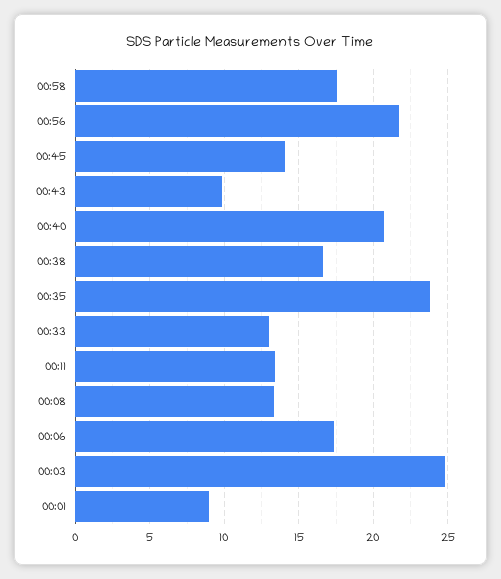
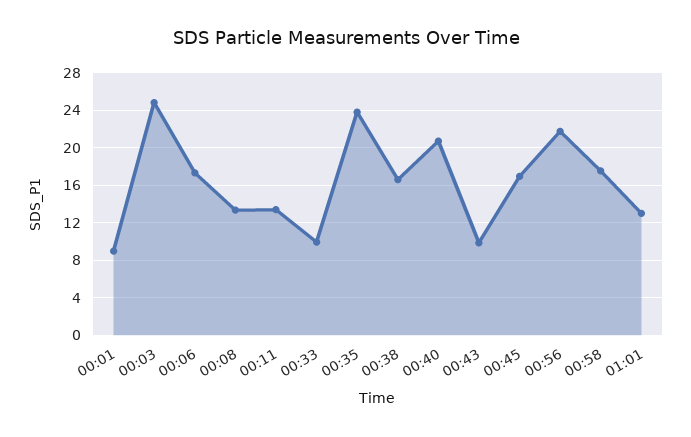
00:45: 14 -> 17
00:33: 13 -> 10
01:01: none -> 13

